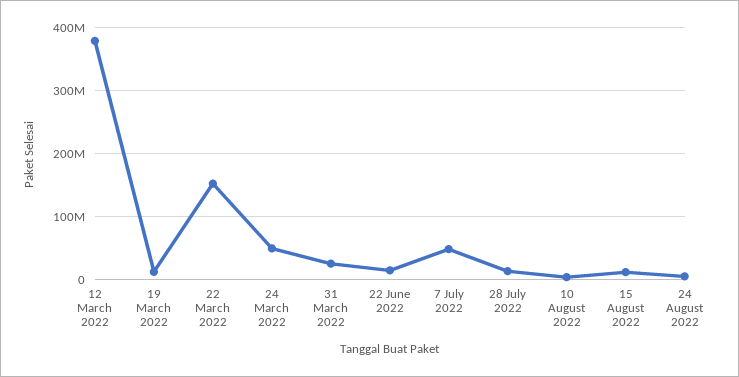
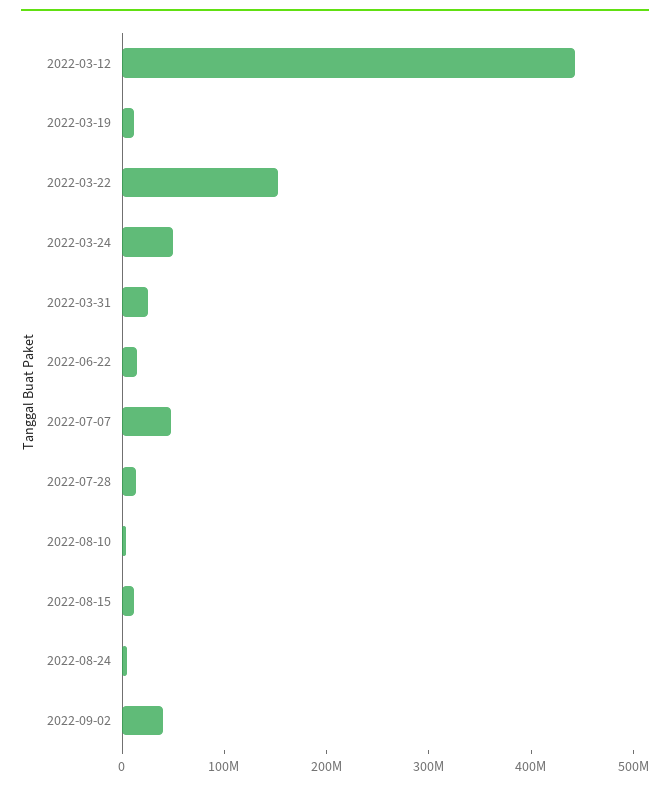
12 March 2022: 380000000 -> 440000000
2022-09-02: none -> 40000000

